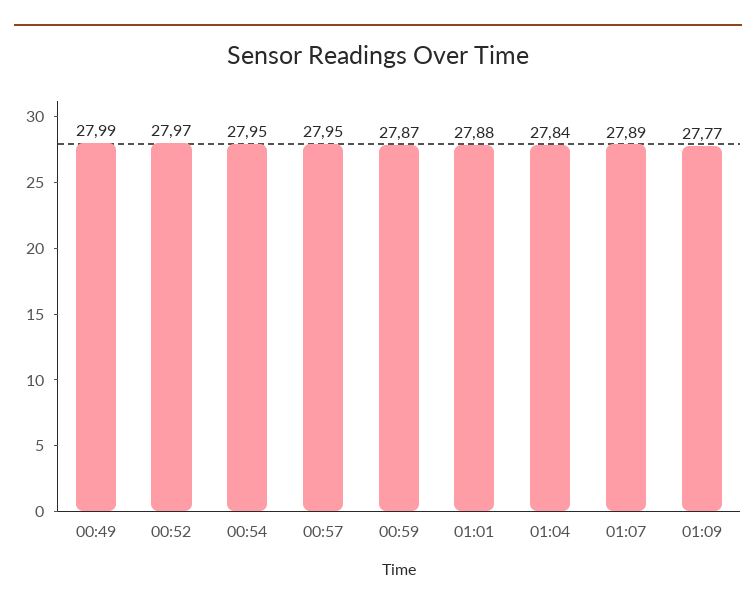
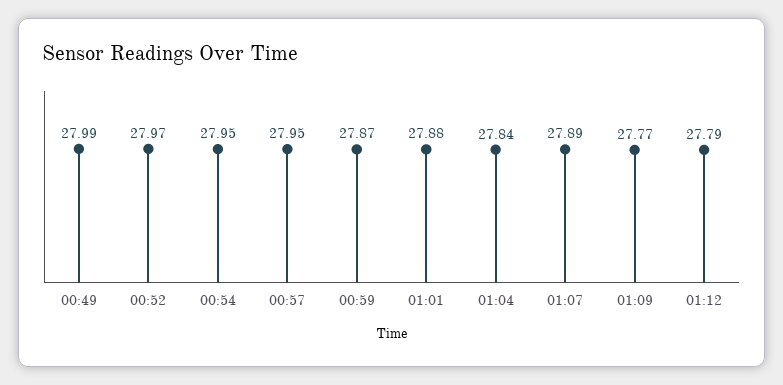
01:12: none -> 27.79

